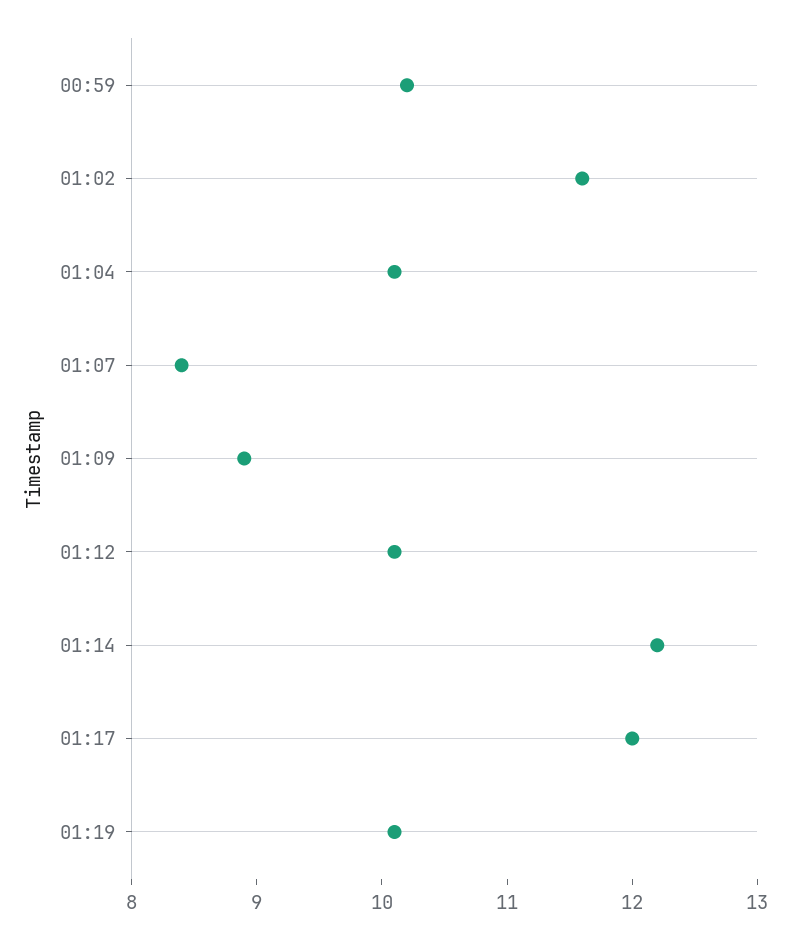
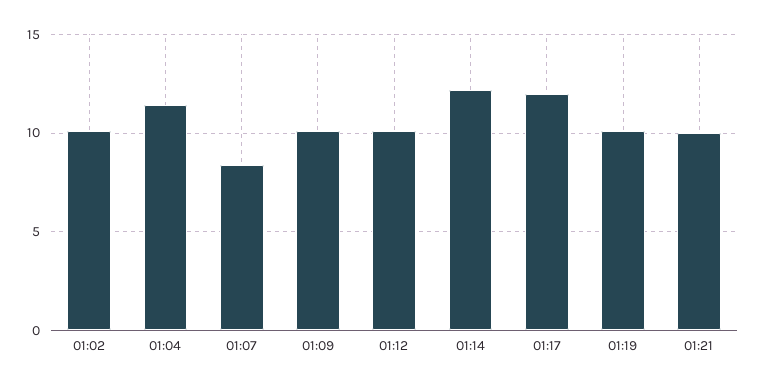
00:59: 10.2 -> none
01:02: 11.6 -> 10
01:04: 10.1 -> 11.5
01:09: 8.9 -> 10
01:21: none -> 10

